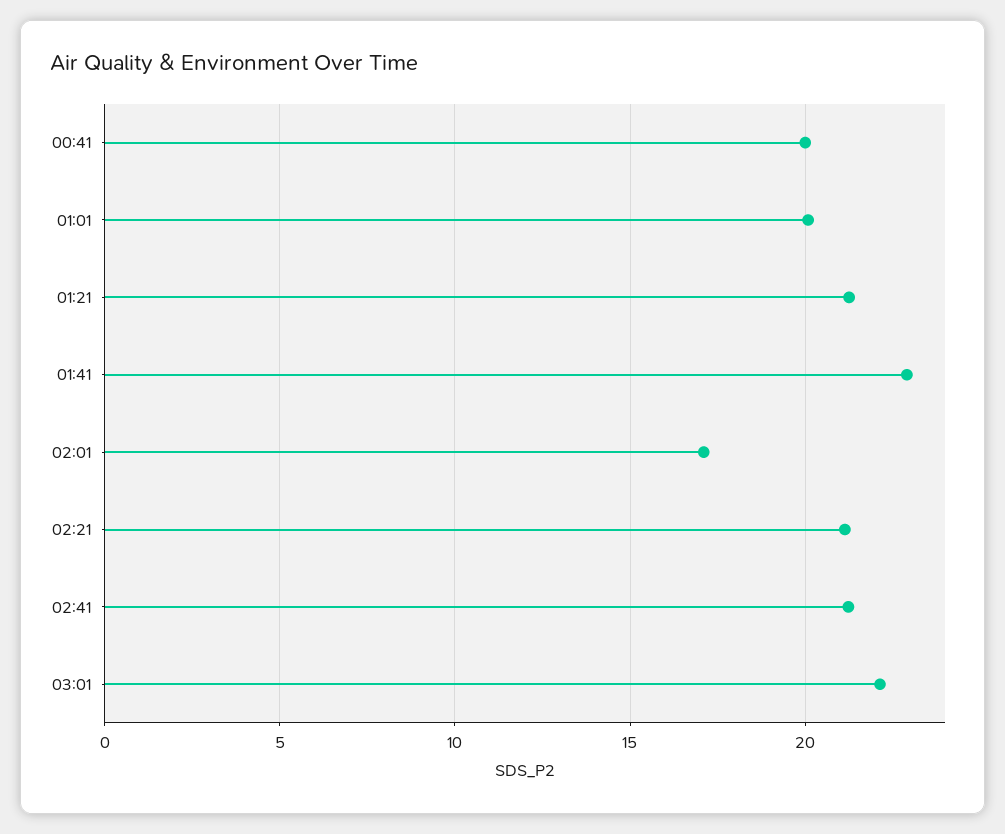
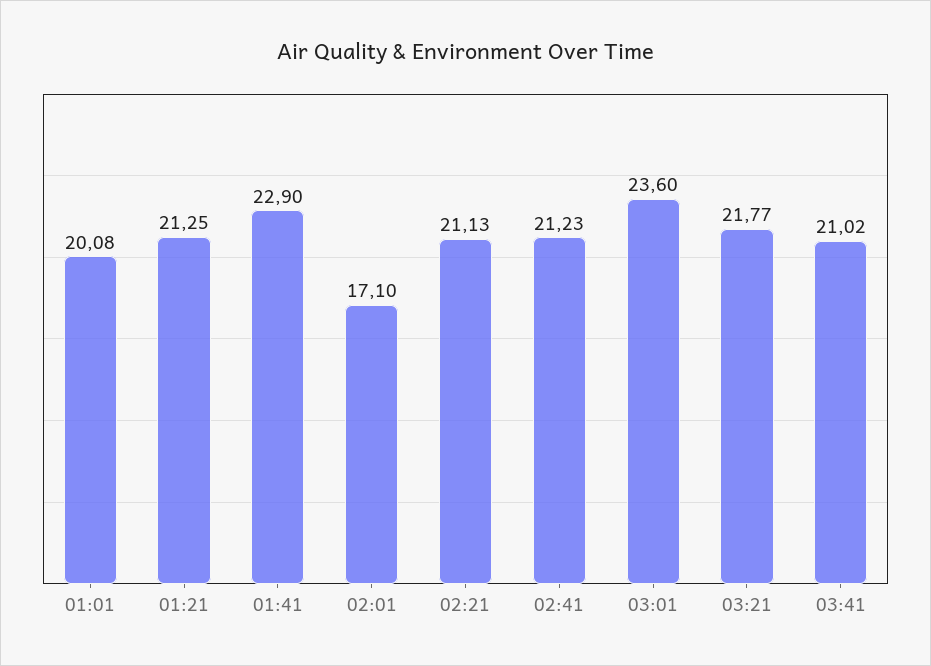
00:41: 20 -> none
03:01: 22 -> 23.6
03:21: none -> 21.77
03:41: none -> 21.02

